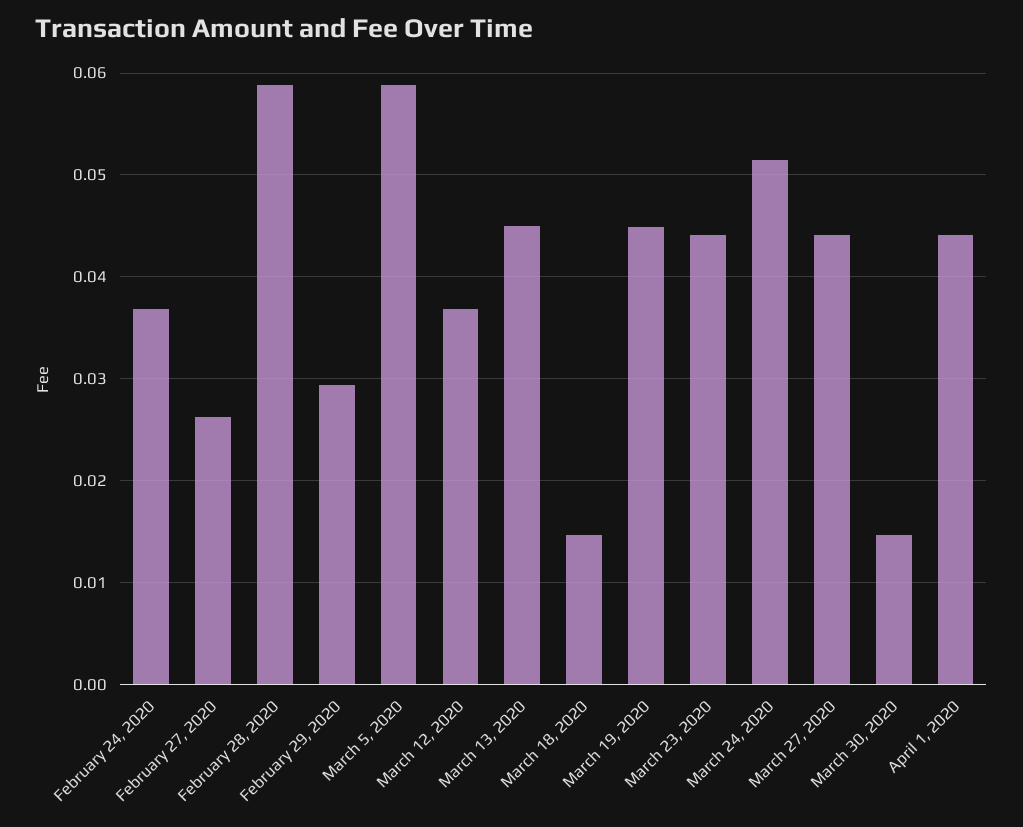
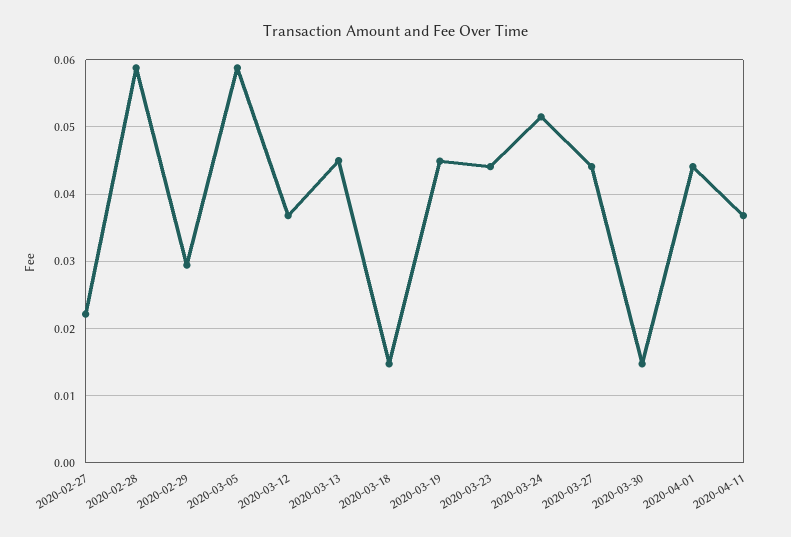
February 24, 2020: 0.037 -> none
February 27, 2020: 0.026 -> 0.022
2020-04-11: none -> 0.037

